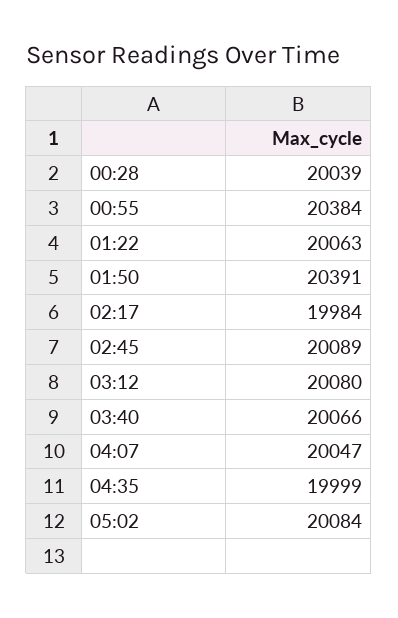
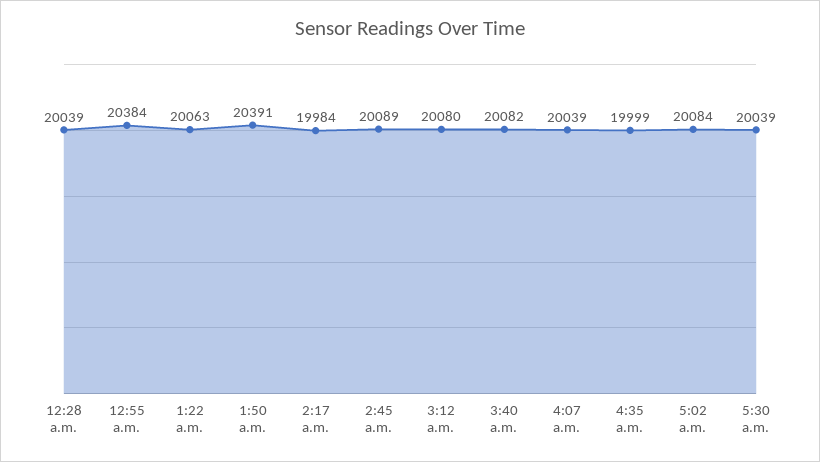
03:40: 20066 -> 20082
04:07: 20047 -> 20039
5:30 a.m.: none -> 20039

